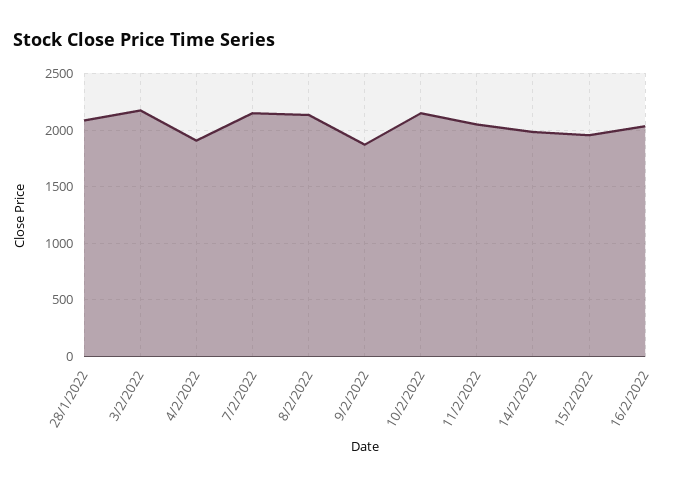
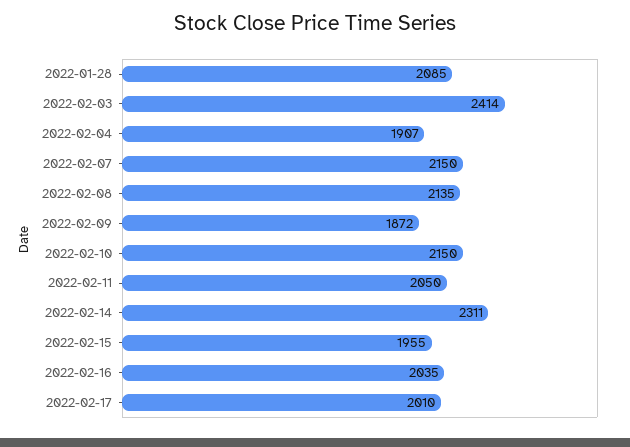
3/2/2022: 2200 -> 2414
14/2/2022: 2000 -> 2311
2022-02-17: none -> 2010

